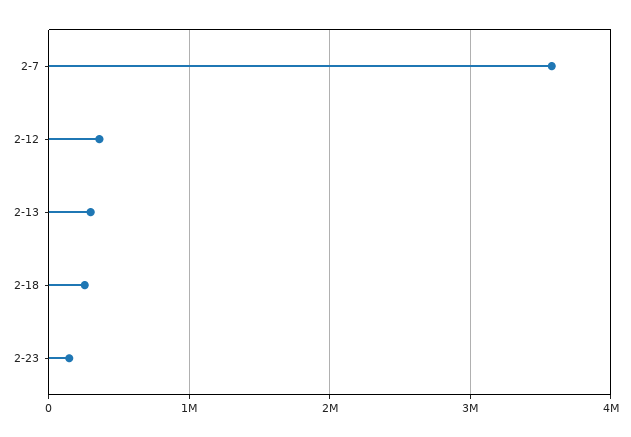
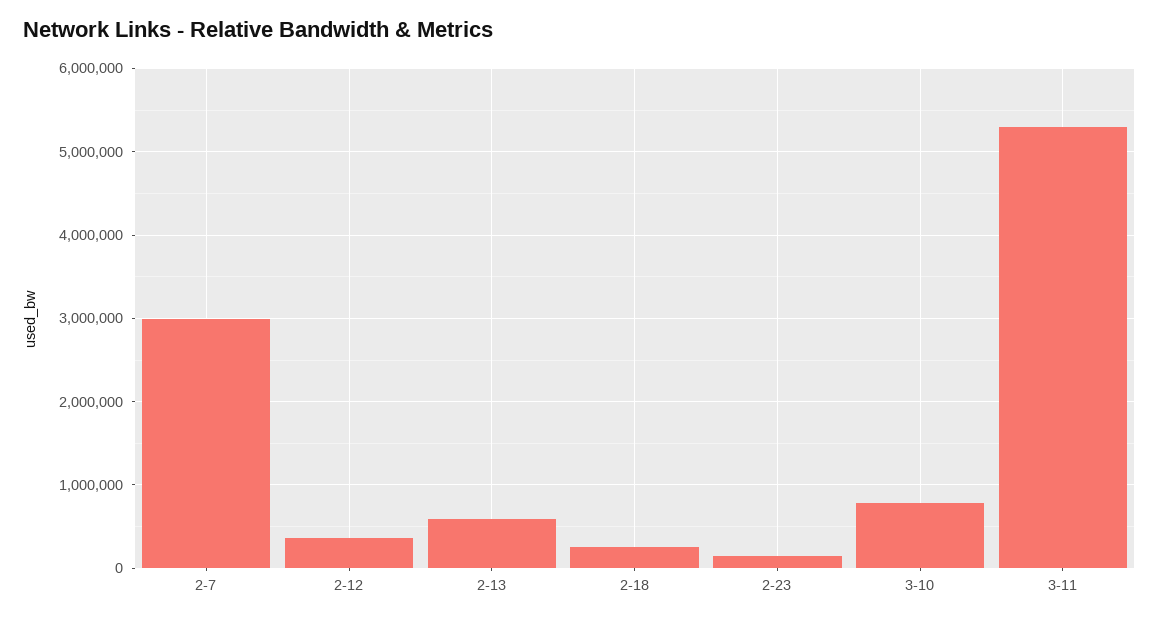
2-7: 3600000 -> 3000000
2-13: 300000 -> 600000
3-10: none -> 800000
3-11: none -> 5300000

